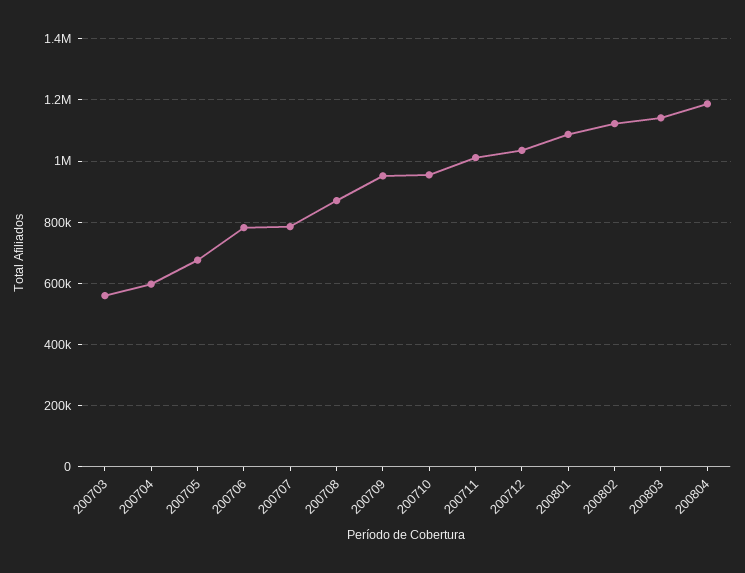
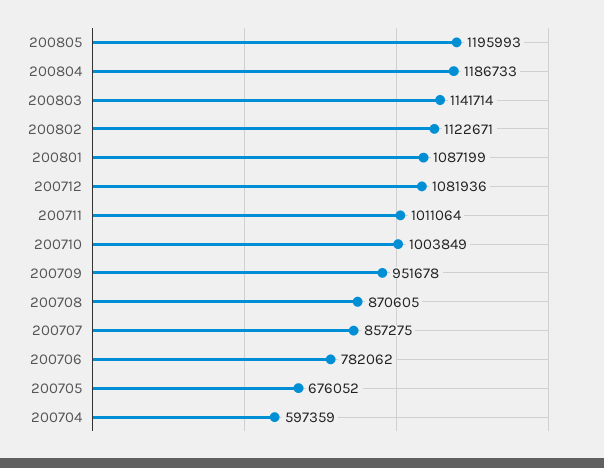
200703: 560000 -> none
200707: 780000 -> 857275
200710: 960000 -> 1003849
200712: 1040000 -> 1081936
200805: none -> 1195993

